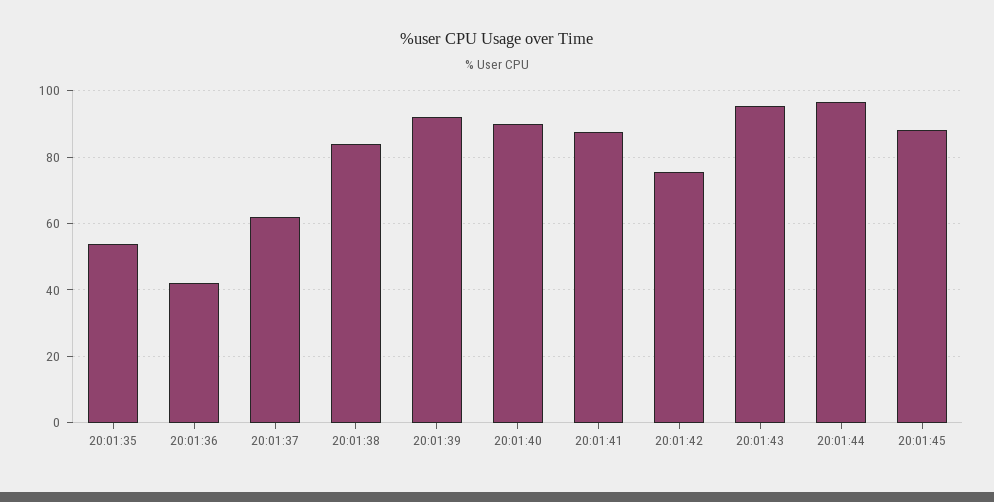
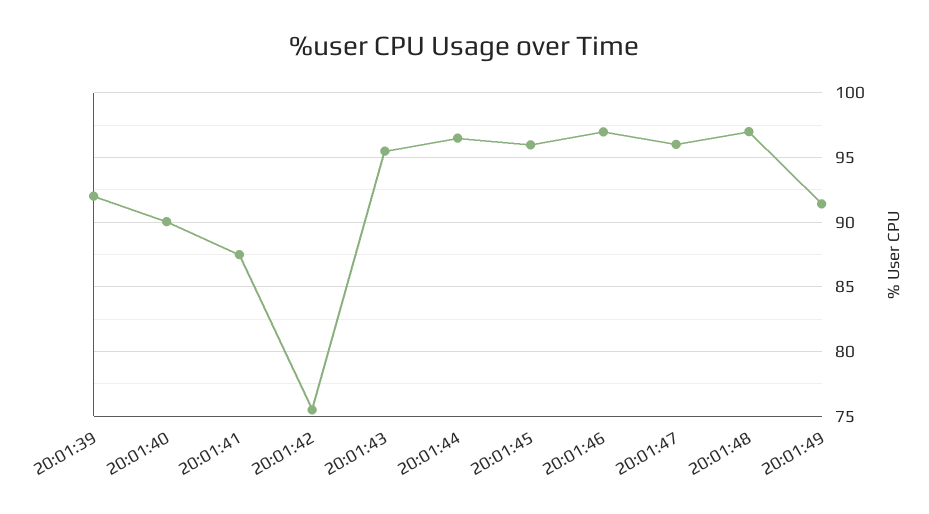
20:01:35: 54 -> none
20:01:36: 42 -> none
20:01:37: 62 -> none
20:01:38: 84 -> none
20:01:45: 88 -> 96
20:01:46: none -> 97
20:01:47: none -> 96
20:01:48: none -> 97
20:01:49: none -> 91.5

